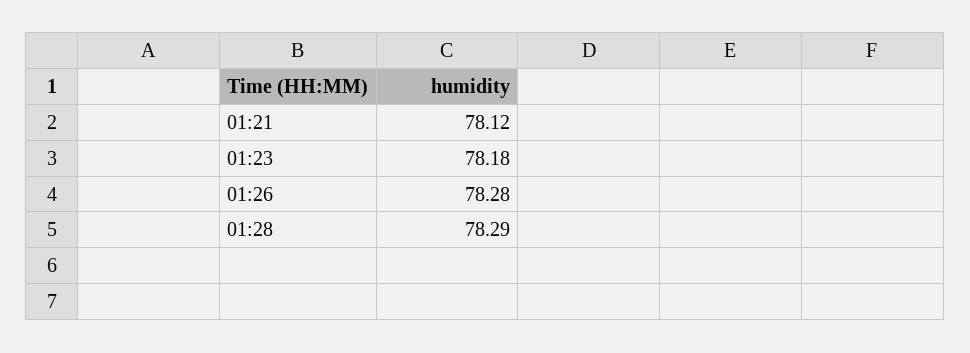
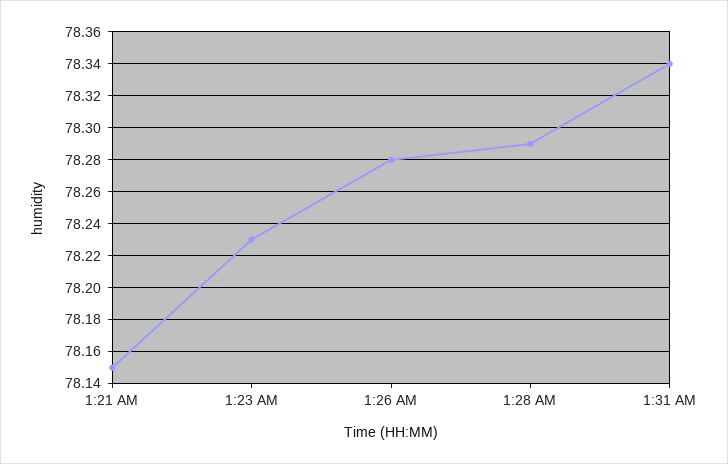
01:21: 78.12 -> 78.15
01:23: 78.18 -> 78.23
1:31 AM: none -> 78.34

